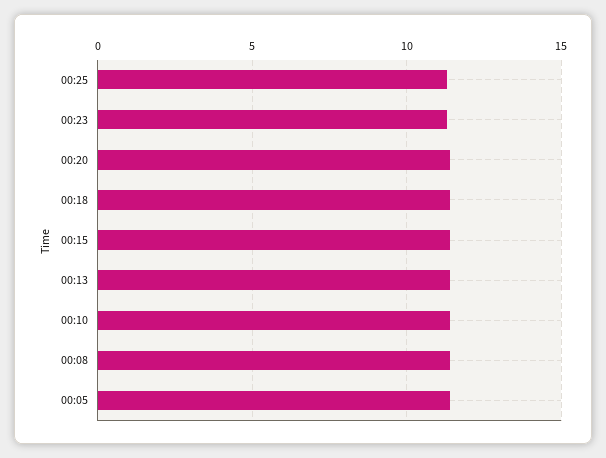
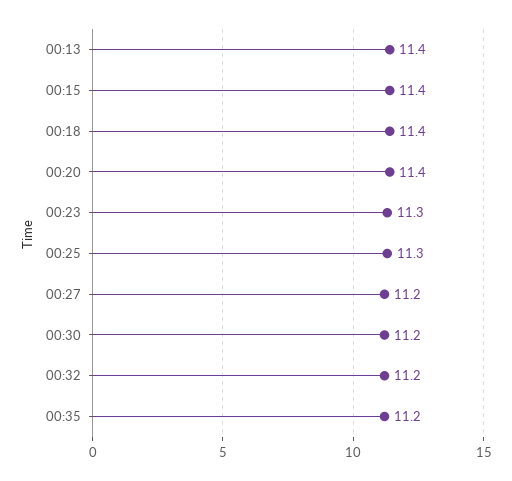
00:10: 11.5 -> none
00:08: 11.5 -> none
00:05: 11.5 -> none
00:27: none -> 11.2
00:30: none -> 11.2
00:32: none -> 11.2
00:35: none -> 11.2

